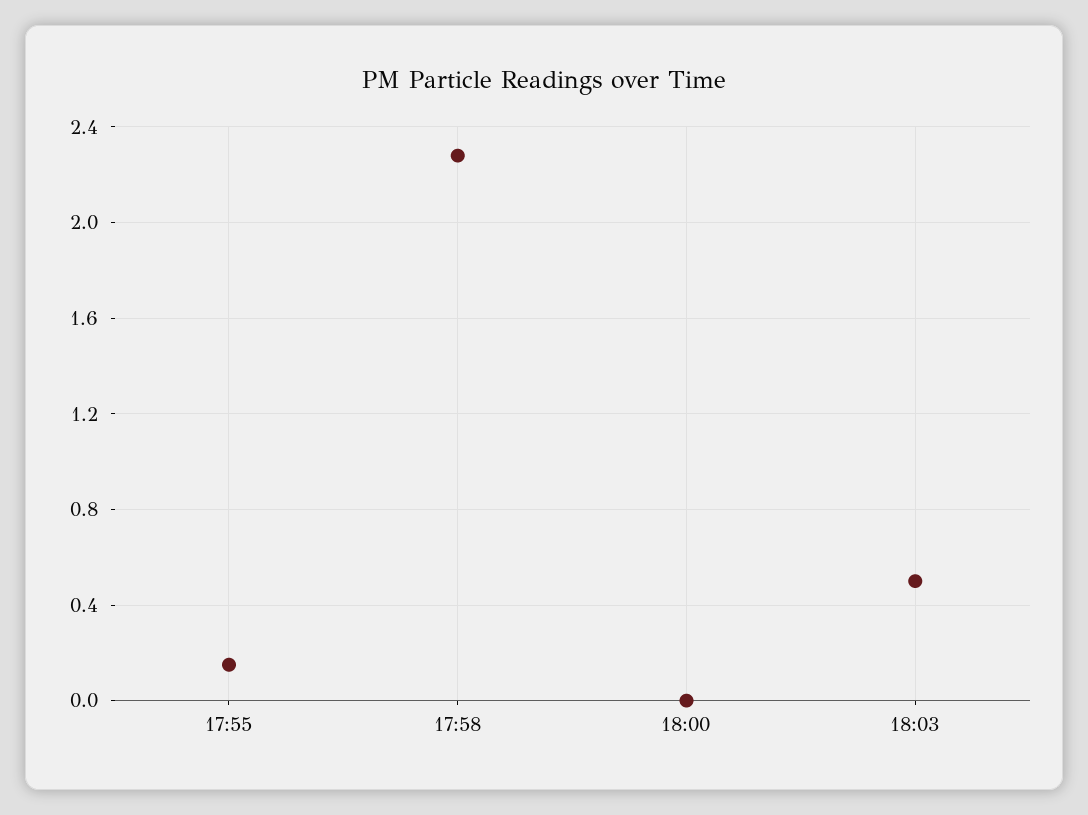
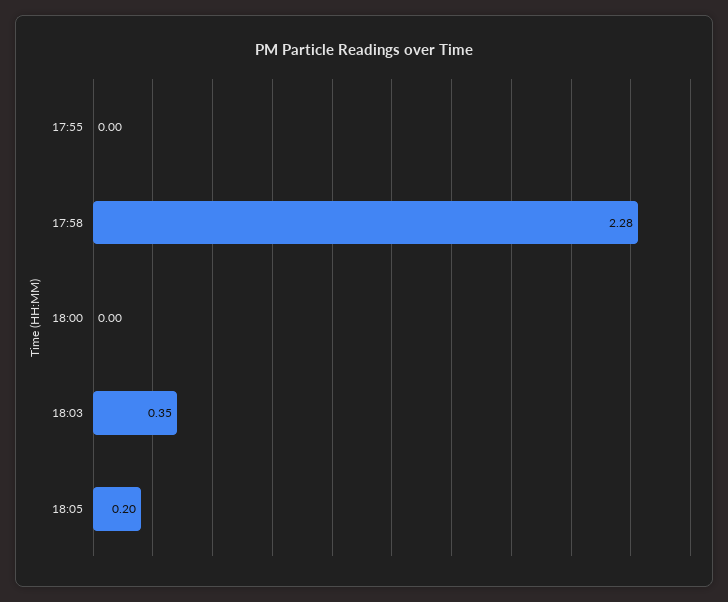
17:55: 0.15 -> 0
18:03: 0.5 -> 0.35
18:05: none -> 0.2

